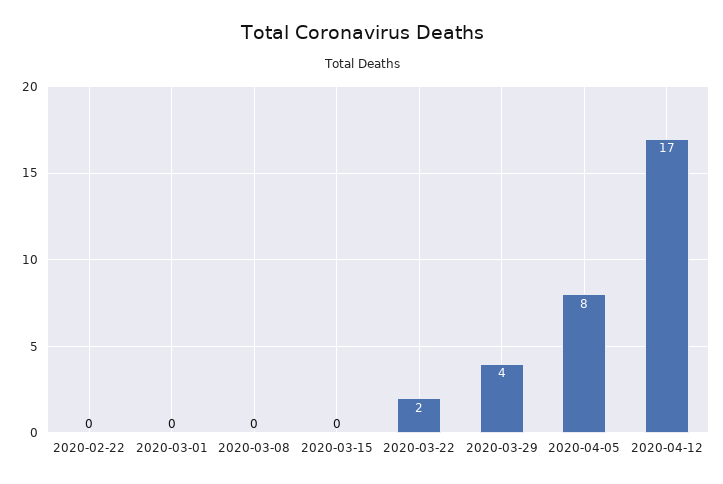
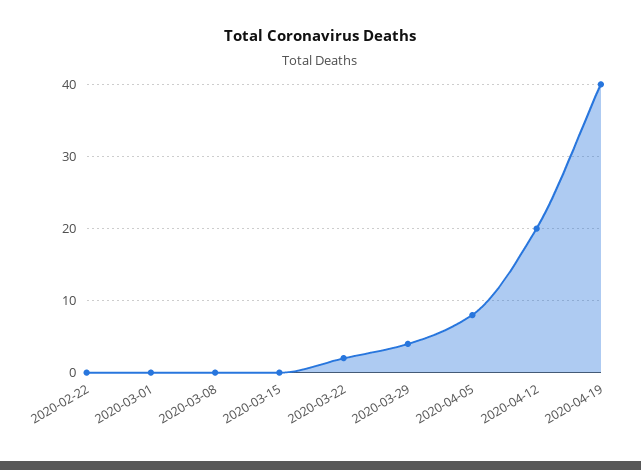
2020-04-12: 17 -> 20
2020-04-19: none -> 40

